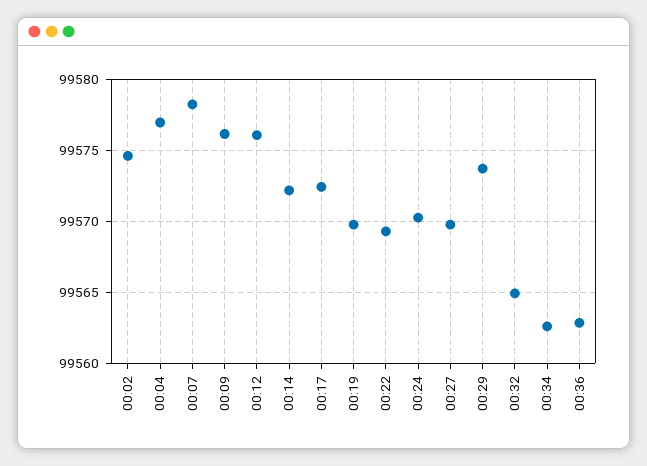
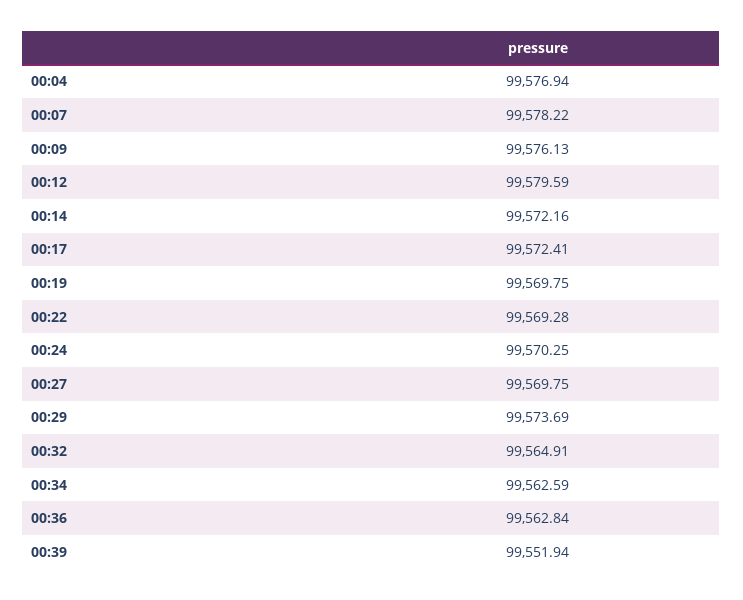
00:02: 99574.5 -> none
00:12: 99576 -> 99579.59
00:39: none -> 99551.94

